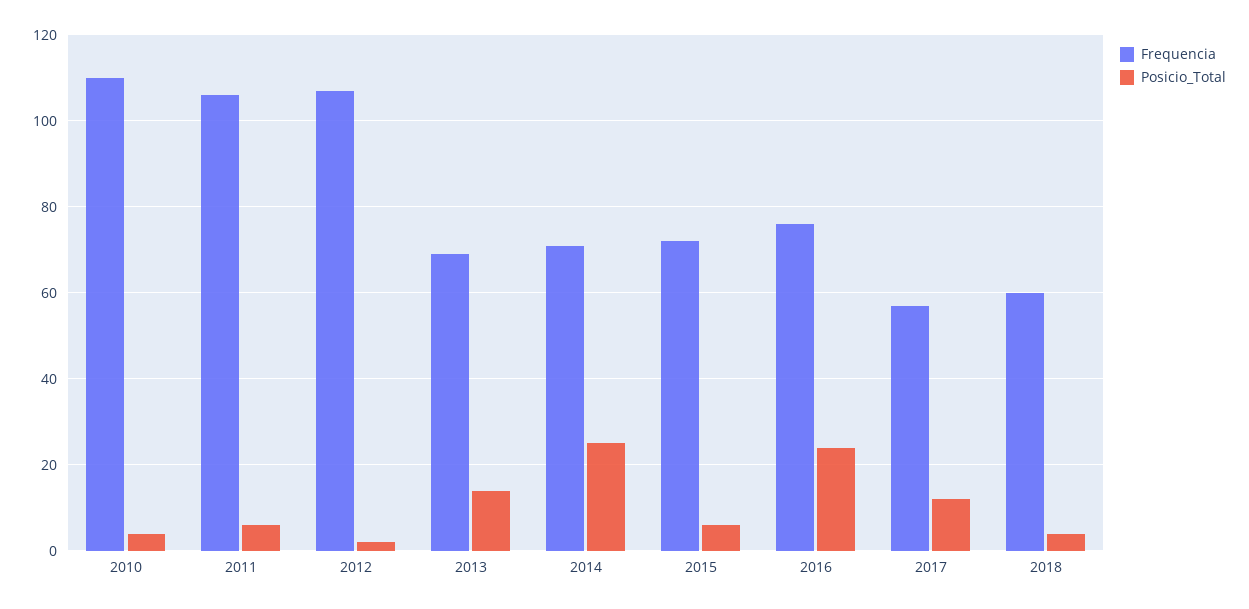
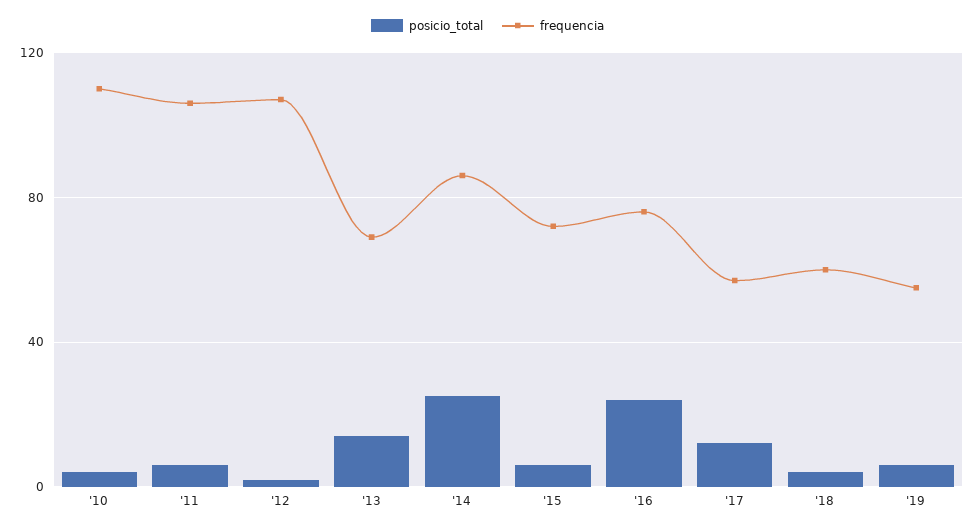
Frequencia, 2014: 70 -> 85
Posicio_Total, '19: none -> 5
Frequencia, '19: none -> 55

